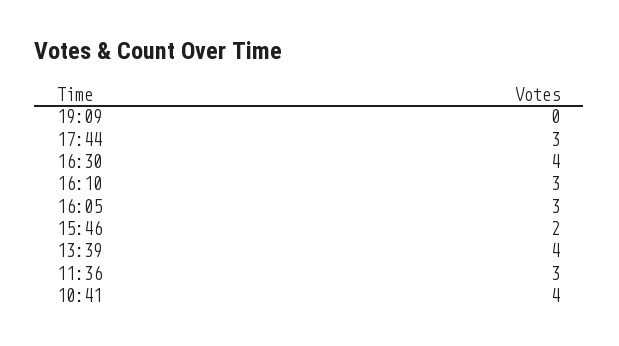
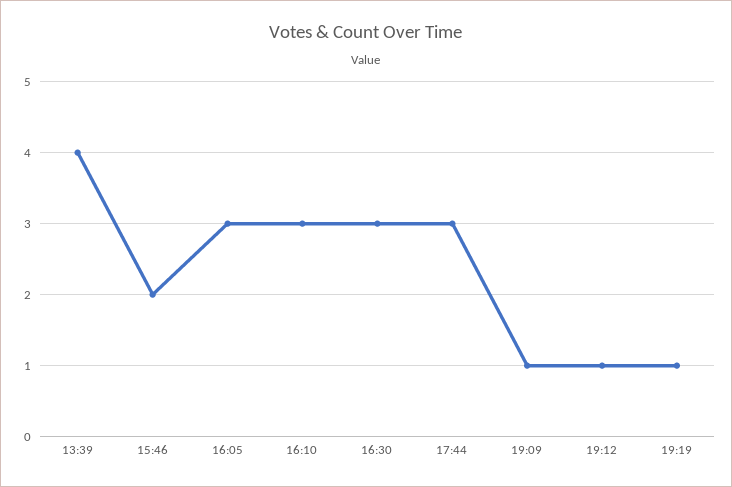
19:09: 0 -> 1
16:30: 4 -> 3
11:36: 3 -> none
10:41: 4 -> none
19:12: none -> 1
19:19: none -> 1

